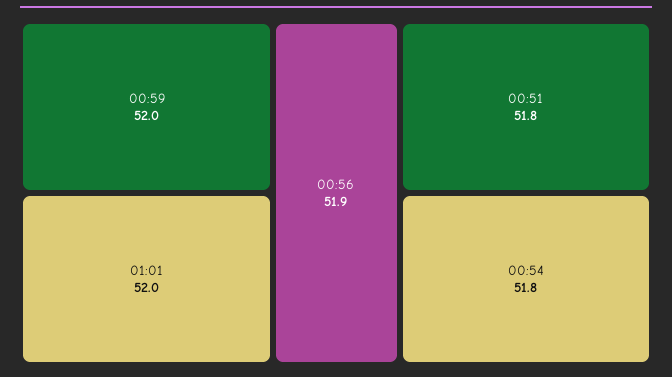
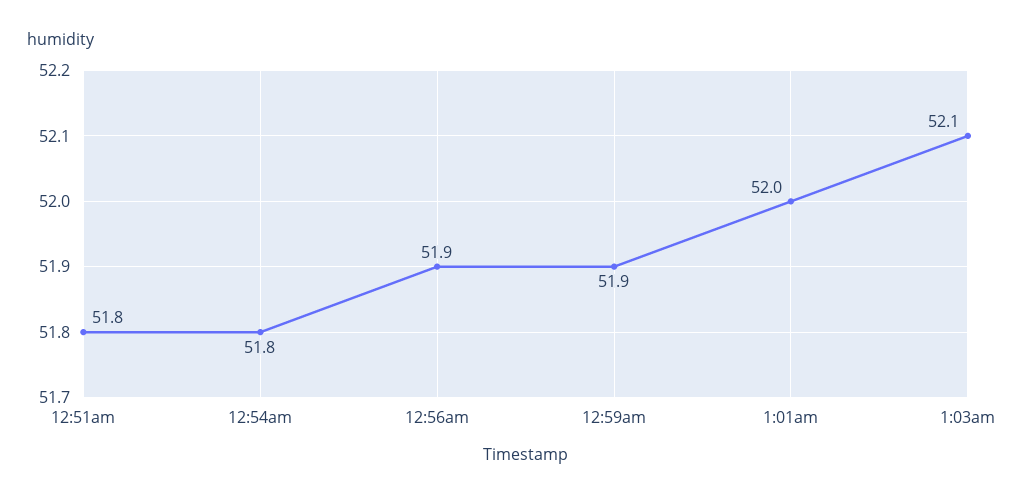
00:59: 52 -> 51.9
1:03am: none -> 52.1

